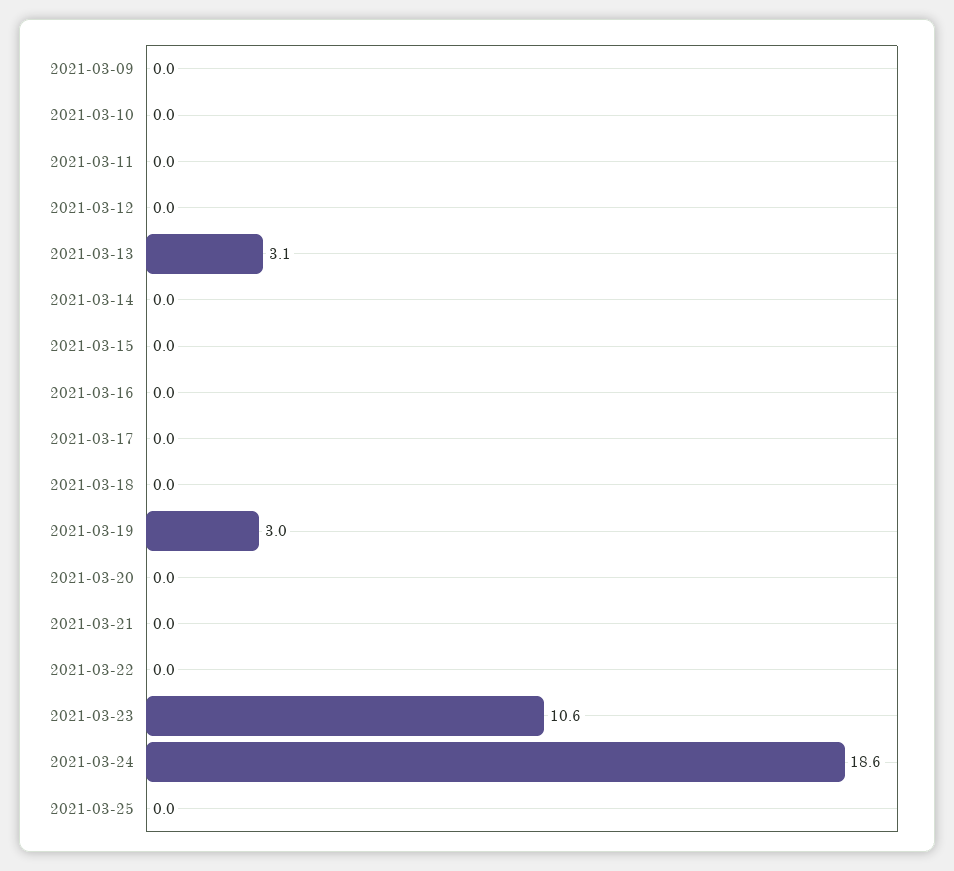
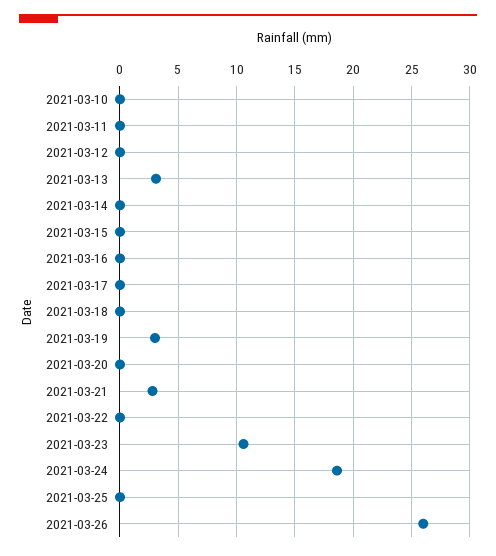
2021-03-09: 0 -> none
2021-03-21: 0 -> 3
2021-03-26: none -> 26

